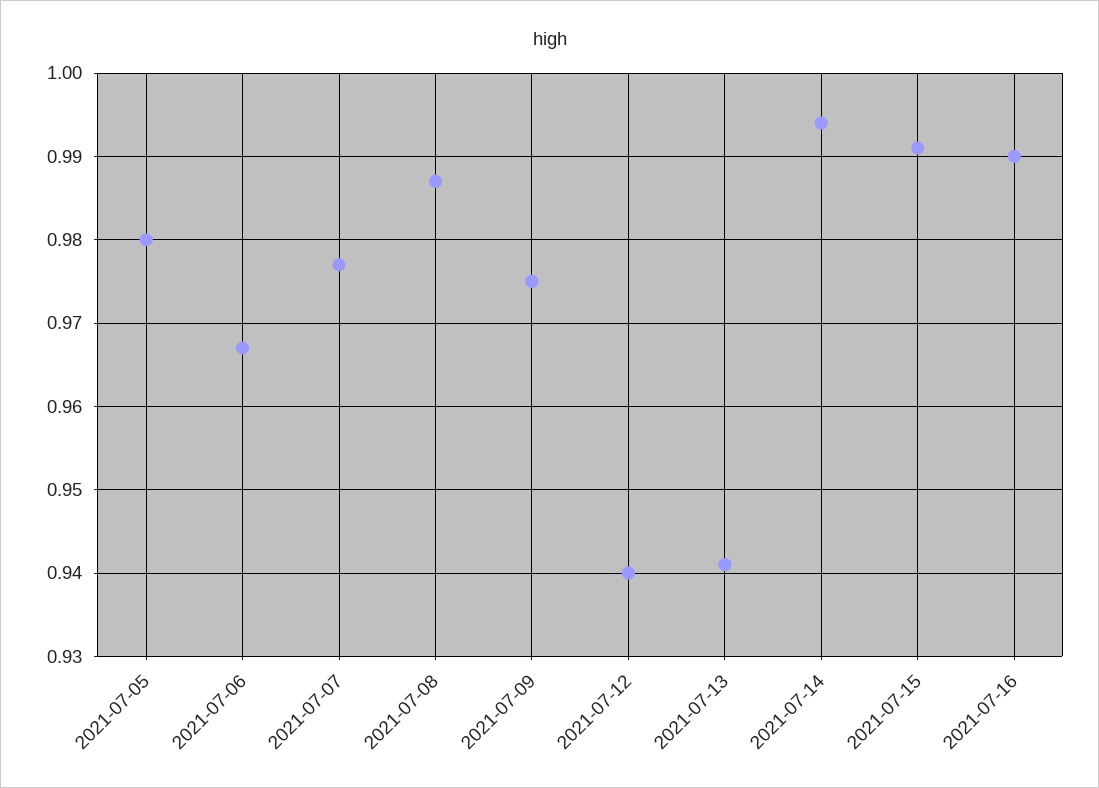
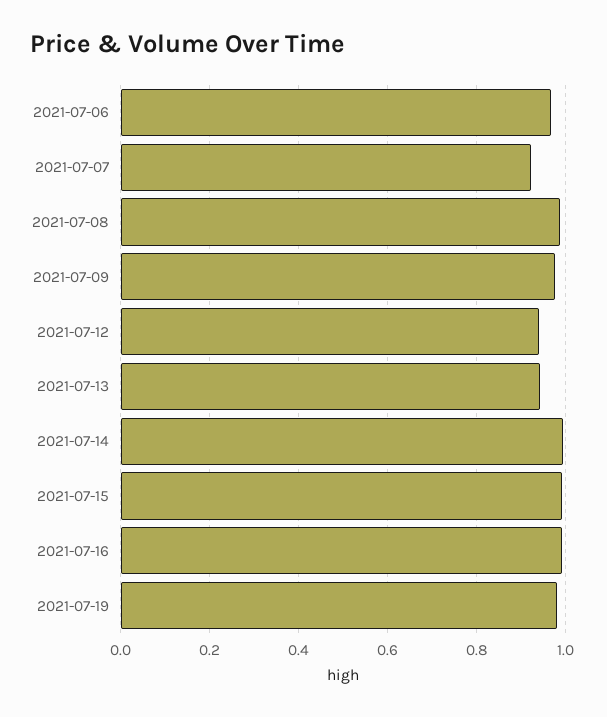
2021-07-05: 0.98 -> none
2021-07-07: 0.977 -> 0.92
2021-07-19: none -> 0.98

